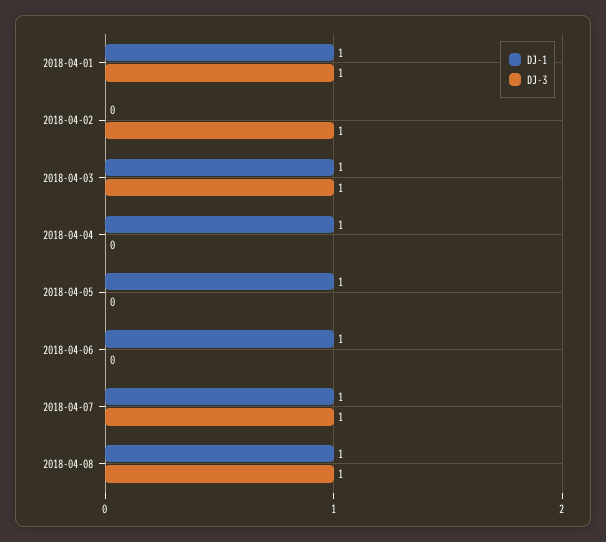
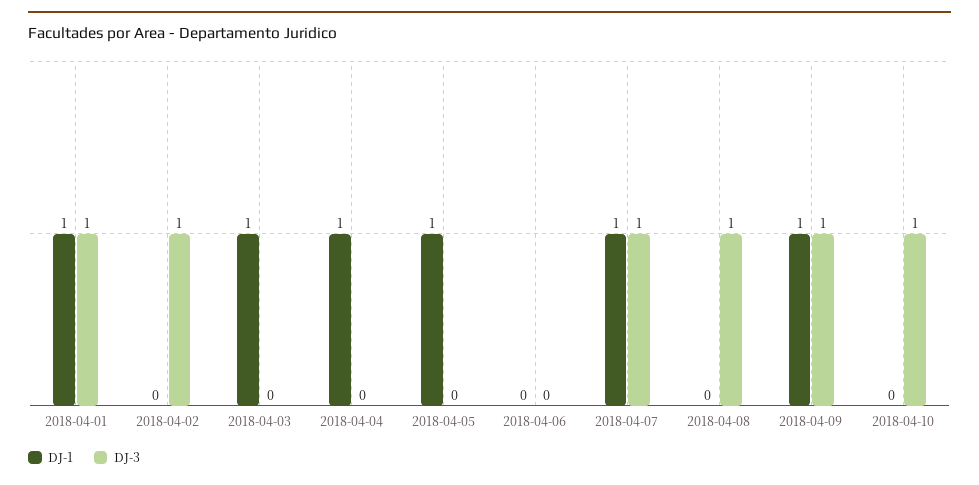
DJ-3, 2018-04-03: 1 -> 0
DJ-1, 2018-04-06: 1 -> 0
DJ-1, 2018-04-08: 1 -> 0
DJ-1, 2018-04-09: none -> 1
DJ-3, 2018-04-09: none -> 1
DJ-1, 2018-04-10: none -> 0
DJ-3, 2018-04-10: none -> 1

